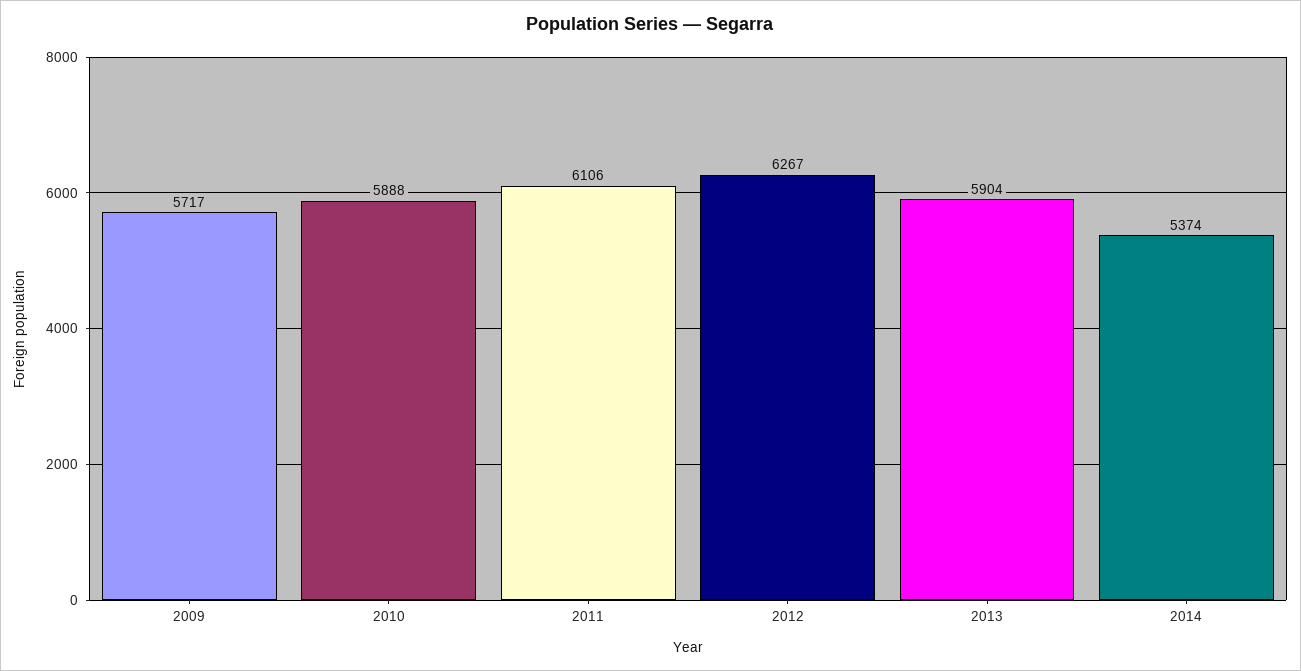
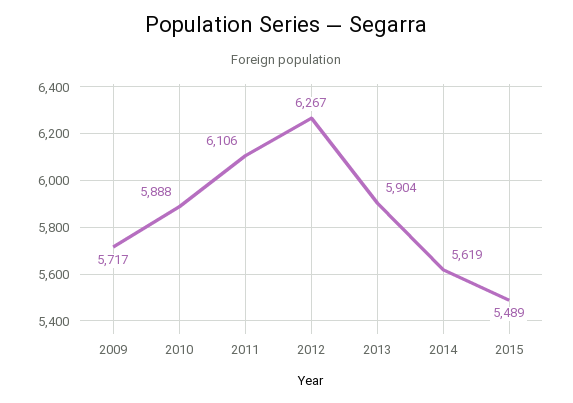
2014: 5374 -> 5619
2015: none -> 5489

